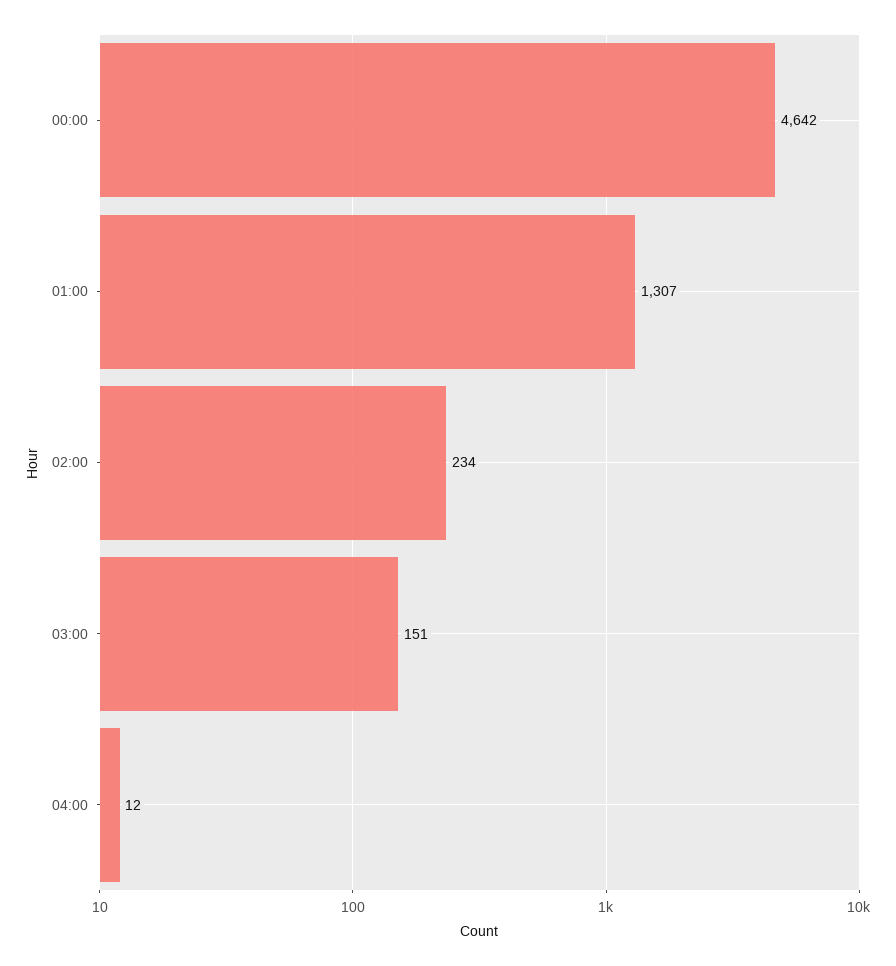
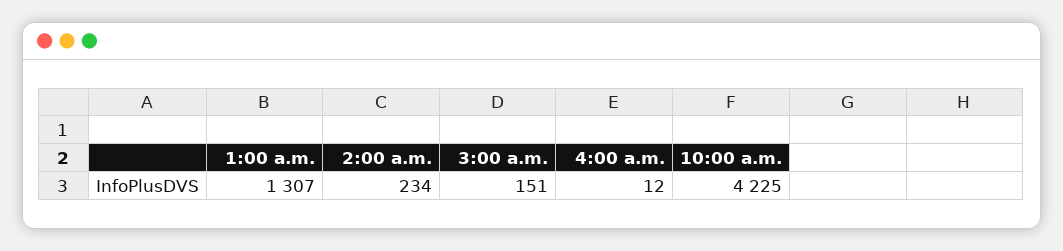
00:00: 4642 -> none
10:00 a.m.: none -> 4225

